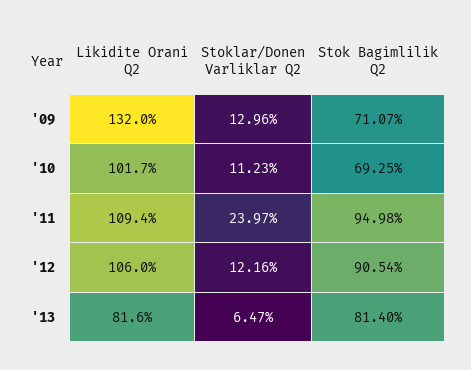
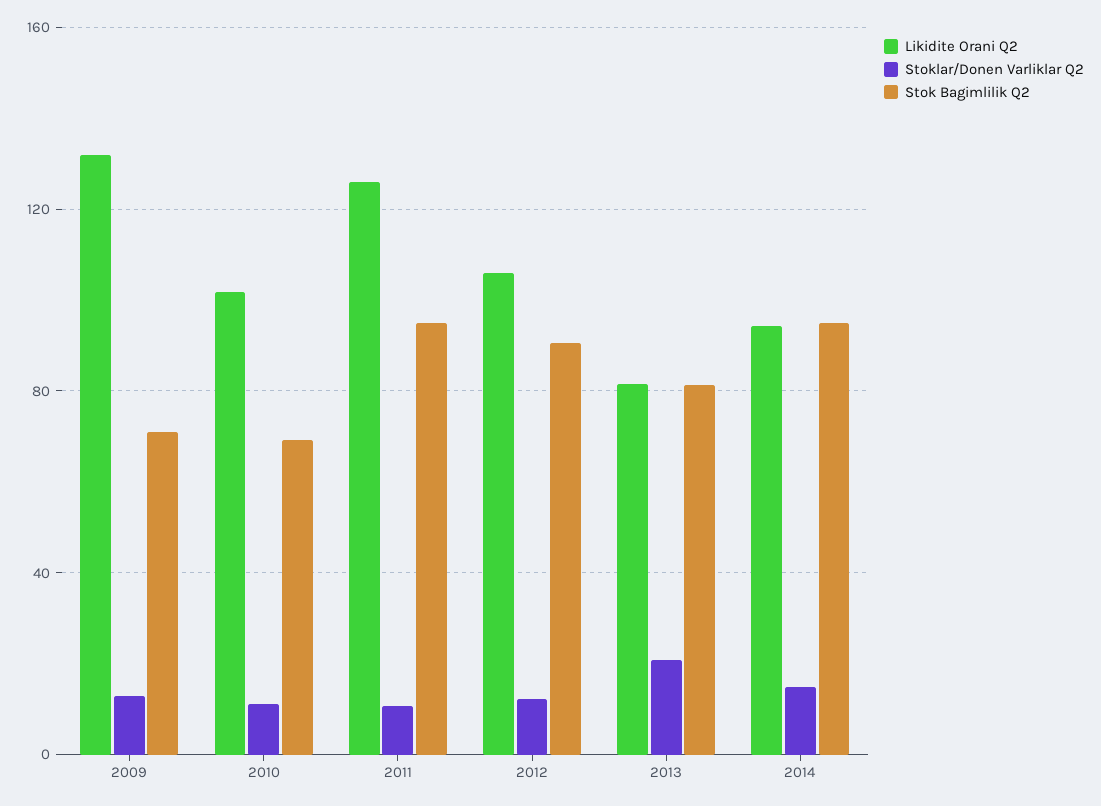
Likidite Orani Q2, '11: 109.4 -> 125
Stoklar/Donen Varliklar Q2, '11: 23.97 -> 10
Stoklar/Donen Varliklar Q2, '13: 6.47 -> 20
Likidite Orani Q2, 2014: none -> 95
Stoklar/Donen Varliklar Q2, 2014: none -> 15
Stok Bagimlilik Q2, 2014: none -> 95

